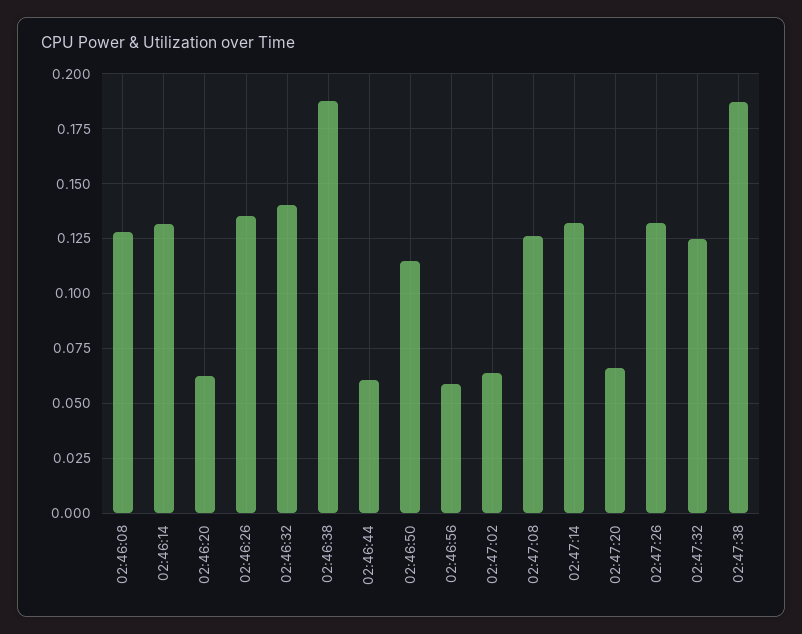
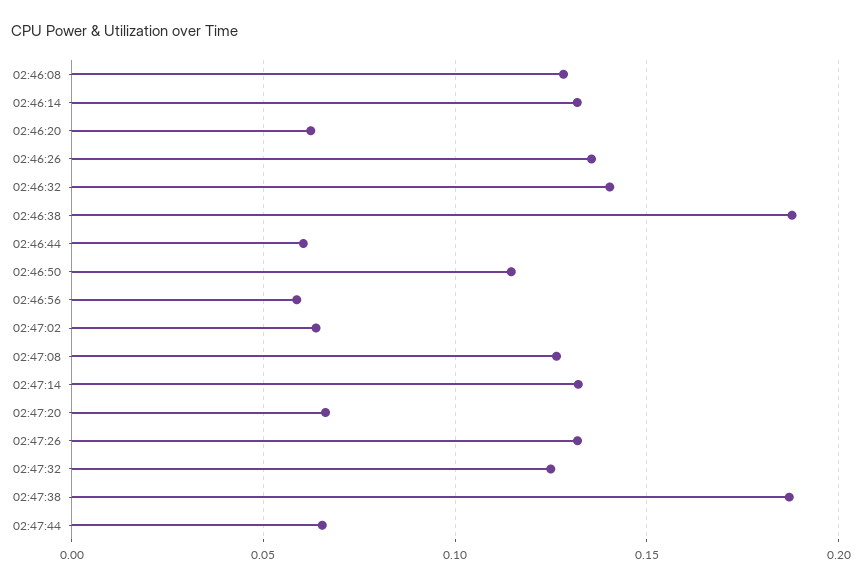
02:47:44: none -> 0.065

